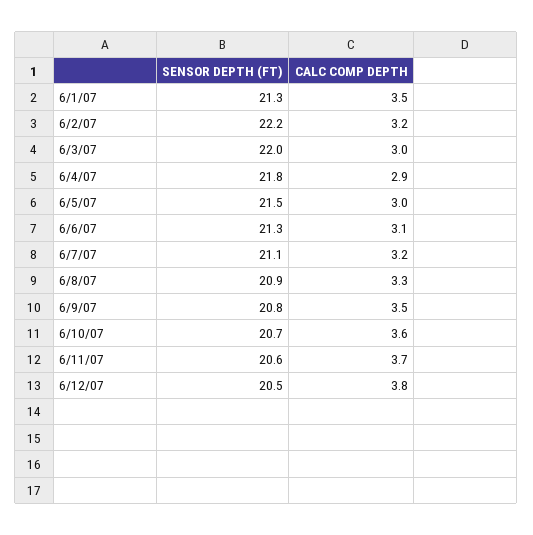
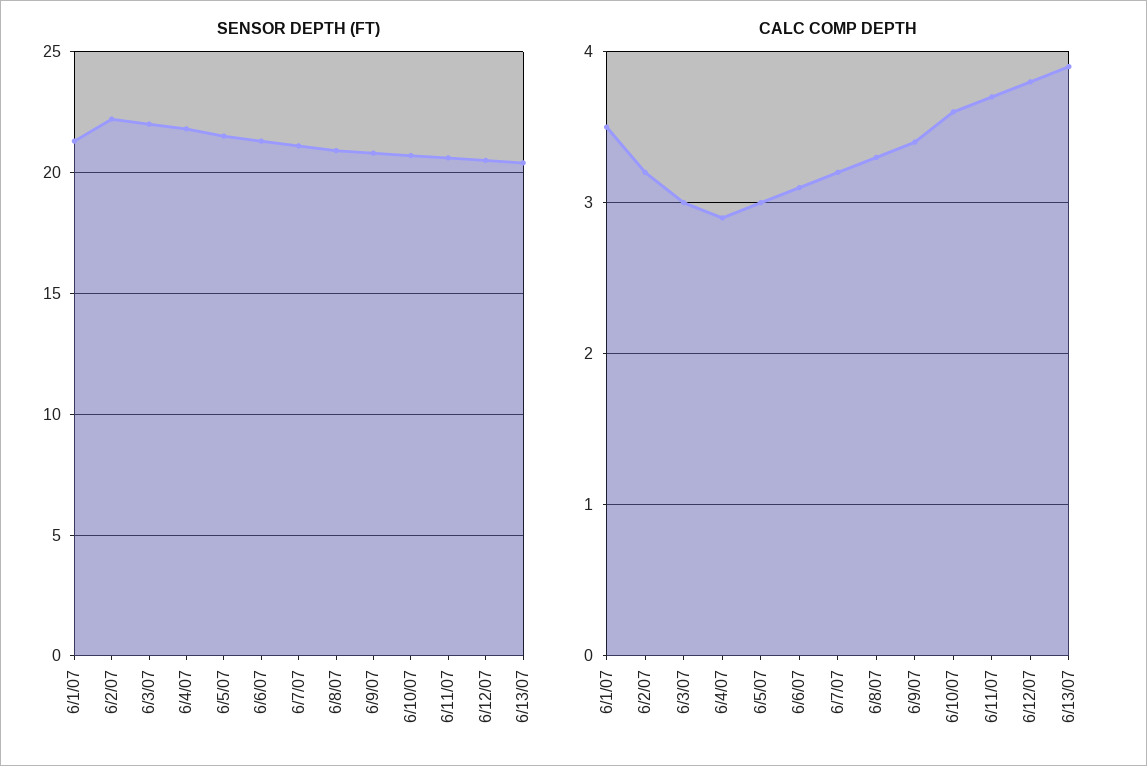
CALC COMP DEPTH, 6/9/07: 3.5 -> 3.4
SENSOR DEPTH (FT), 6/13/07: none -> 20.5
CALC COMP DEPTH, 6/13/07: none -> 3.9

